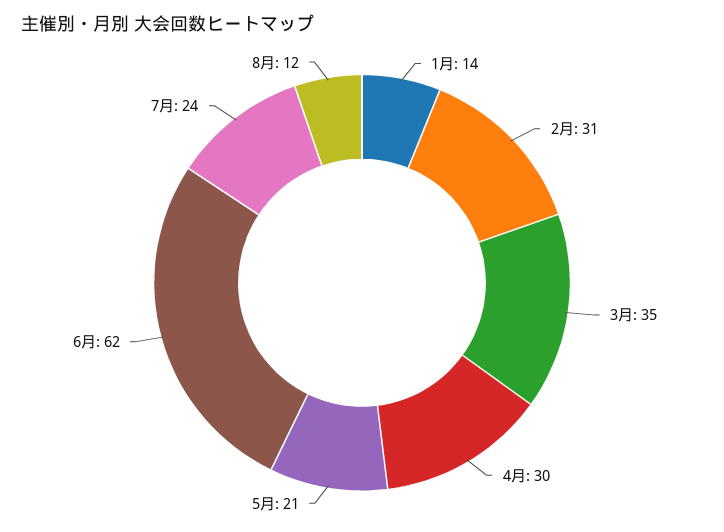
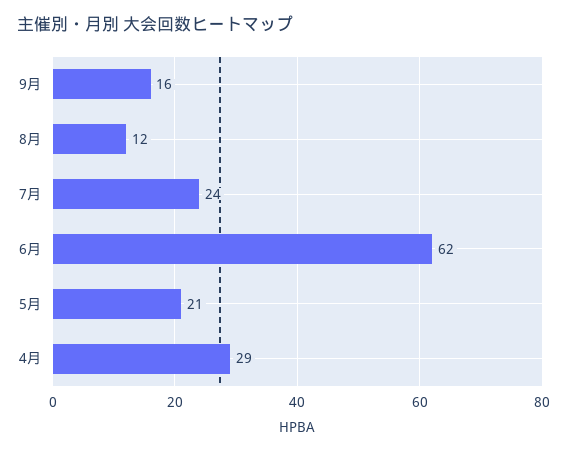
1月: 14 -> none
2月: 31 -> none
3月: 35 -> none
4月: 30 -> 29
9月: none -> 16

